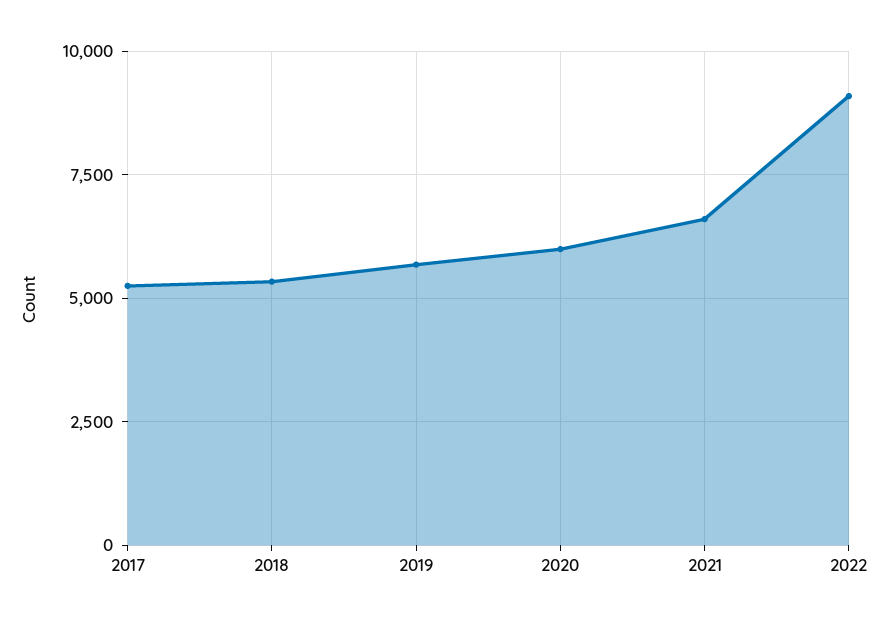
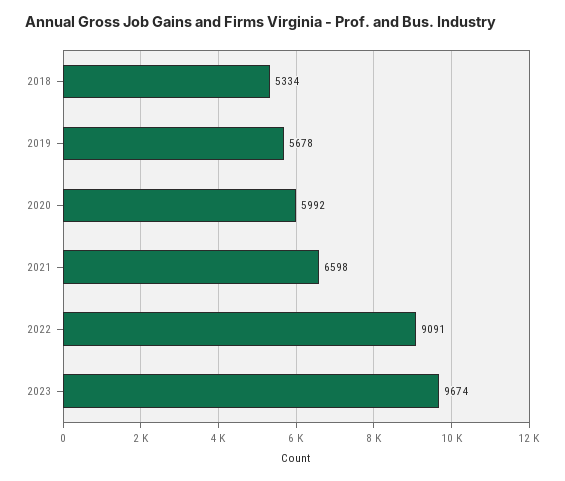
2017: 5250 -> none
2023: none -> 9674

